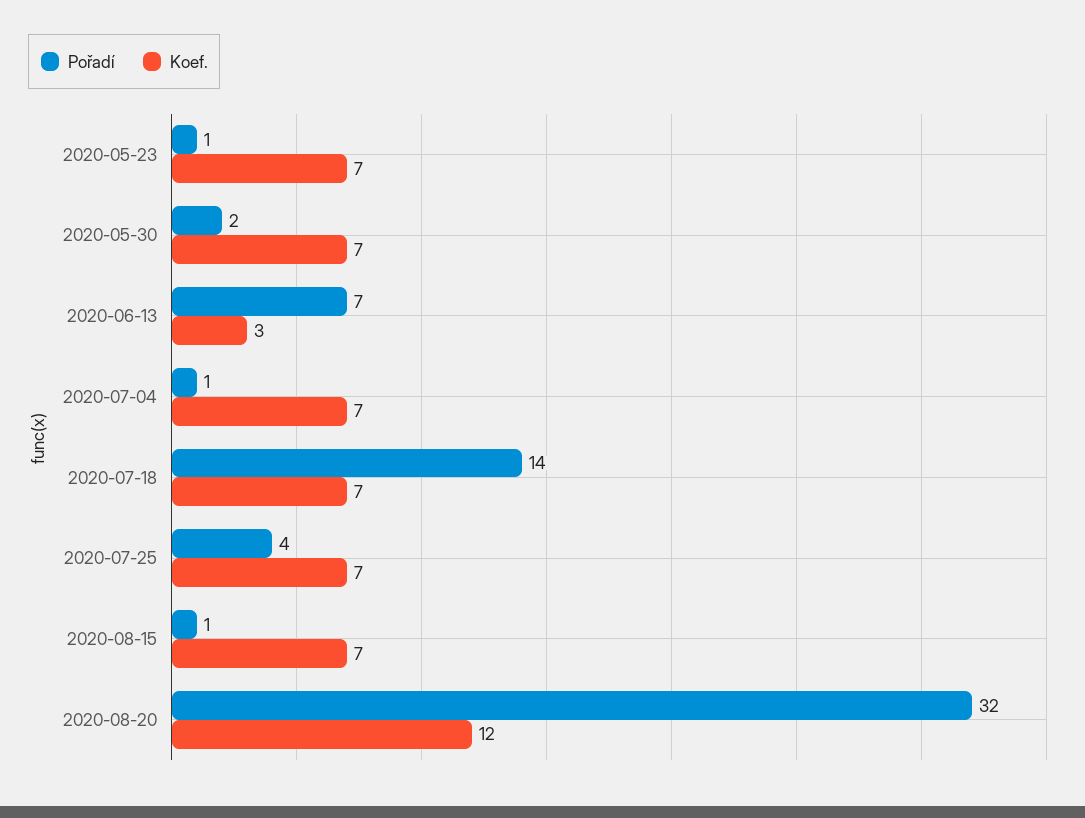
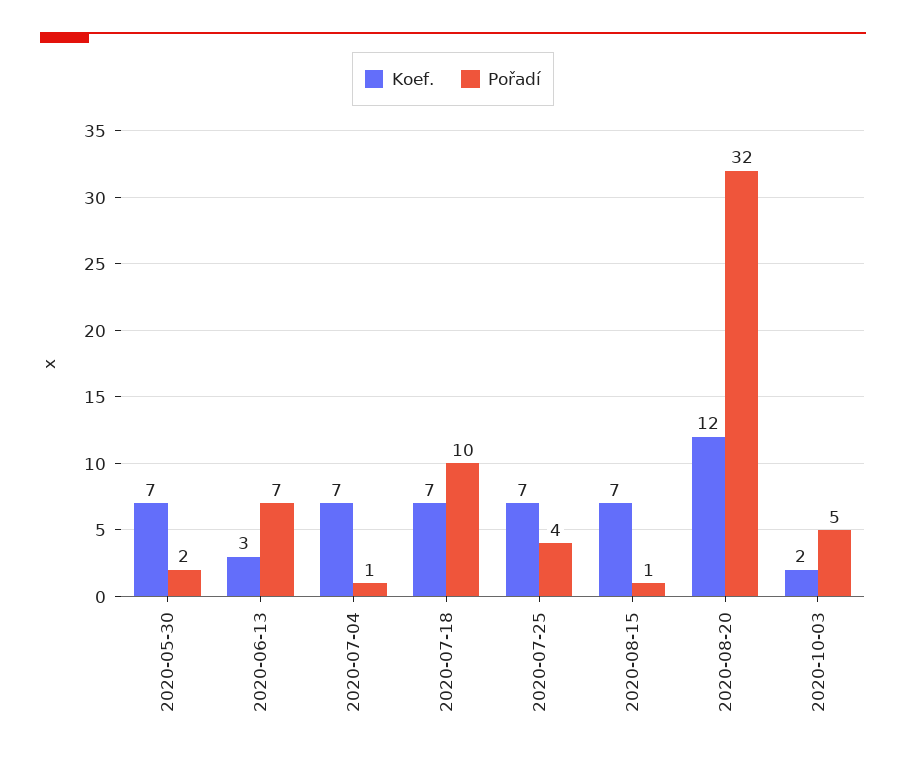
Pořadí, 2020-05-23: 1 -> none
Koef., 2020-05-23: 7 -> none
Pořadí, 2020-07-18: 14 -> 10
Koef., 2020-10-03: none -> 2
Pořadí, 2020-10-03: none -> 5

